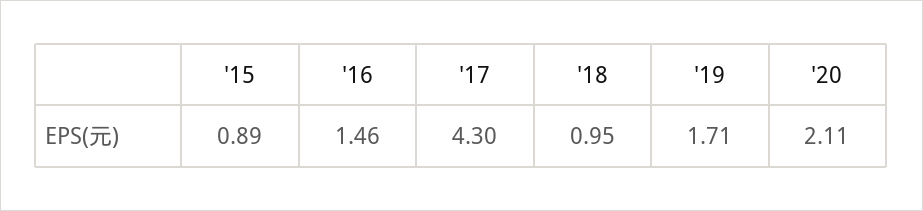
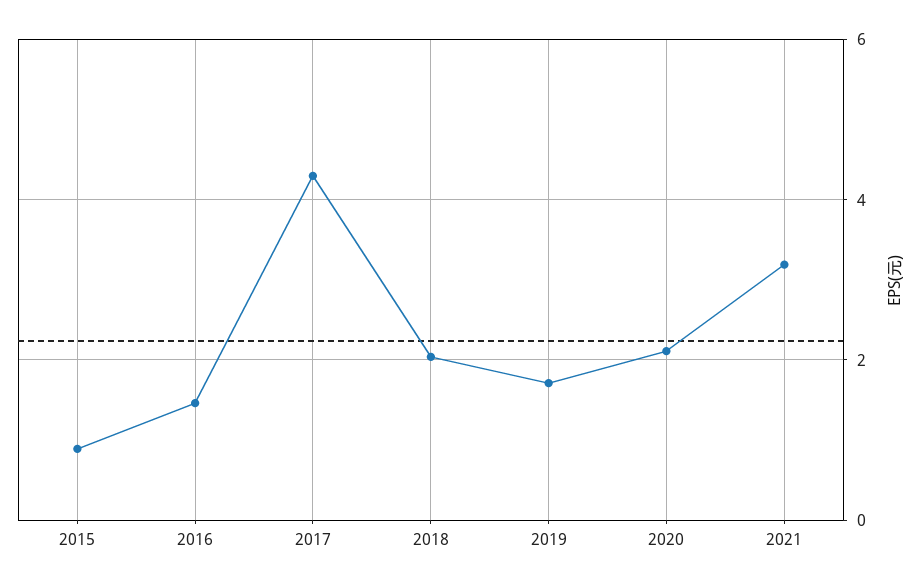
'18: 0.95 -> 2
2021: none -> 3.2

